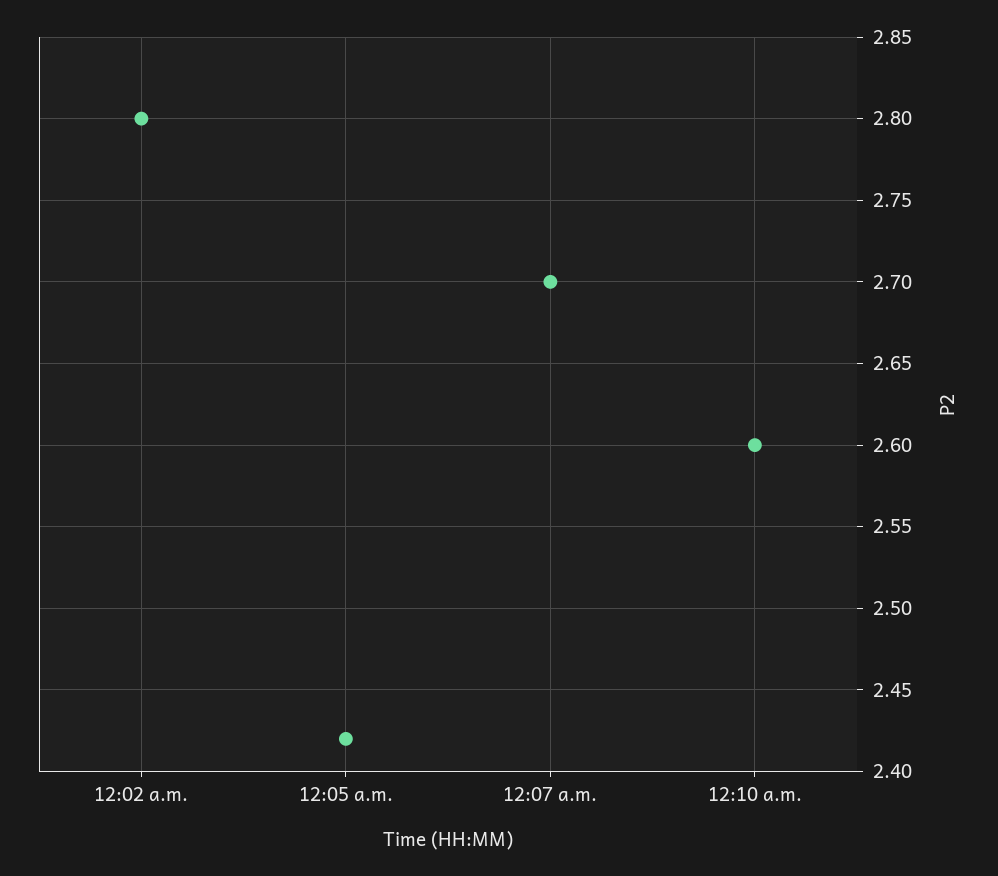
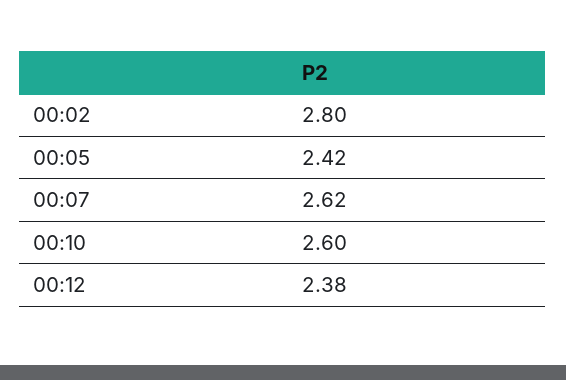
12:07 a.m.: 2.7 -> 2.62
00:12: none -> 2.38

